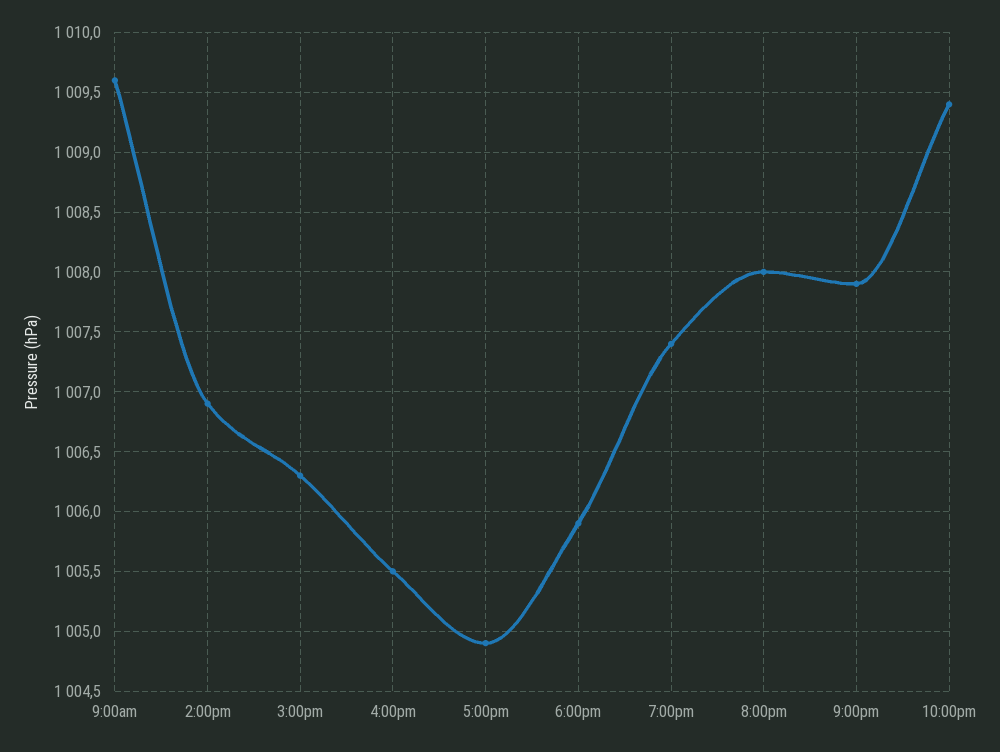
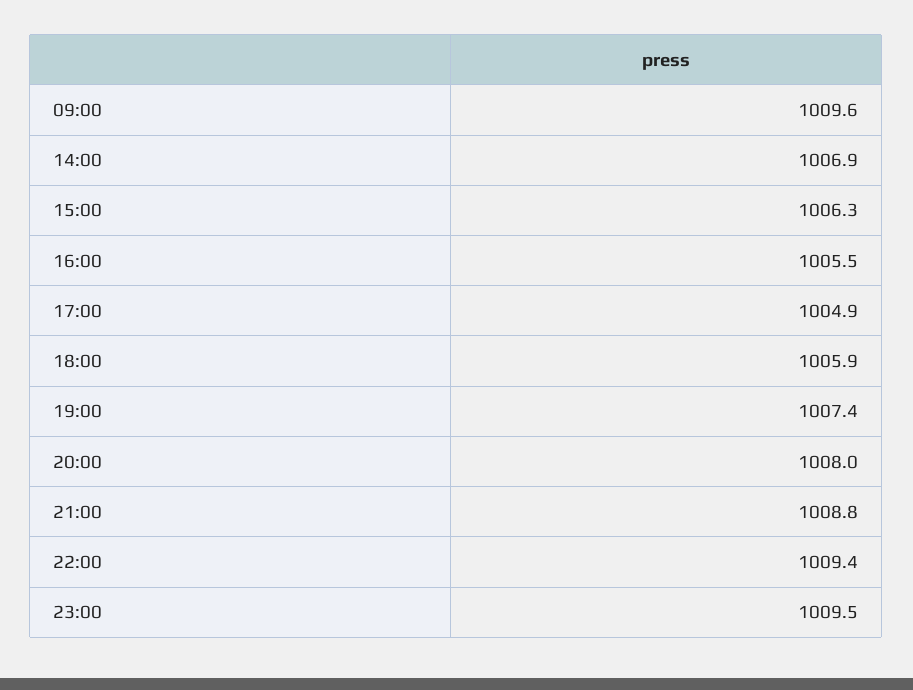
9:00pm: 1007.9 -> 1008.8
23:00: none -> 1009.5

